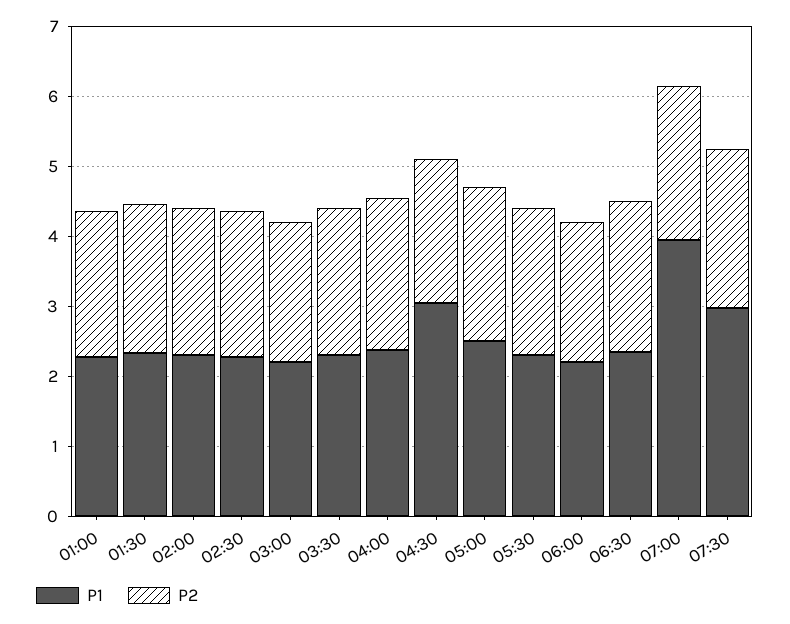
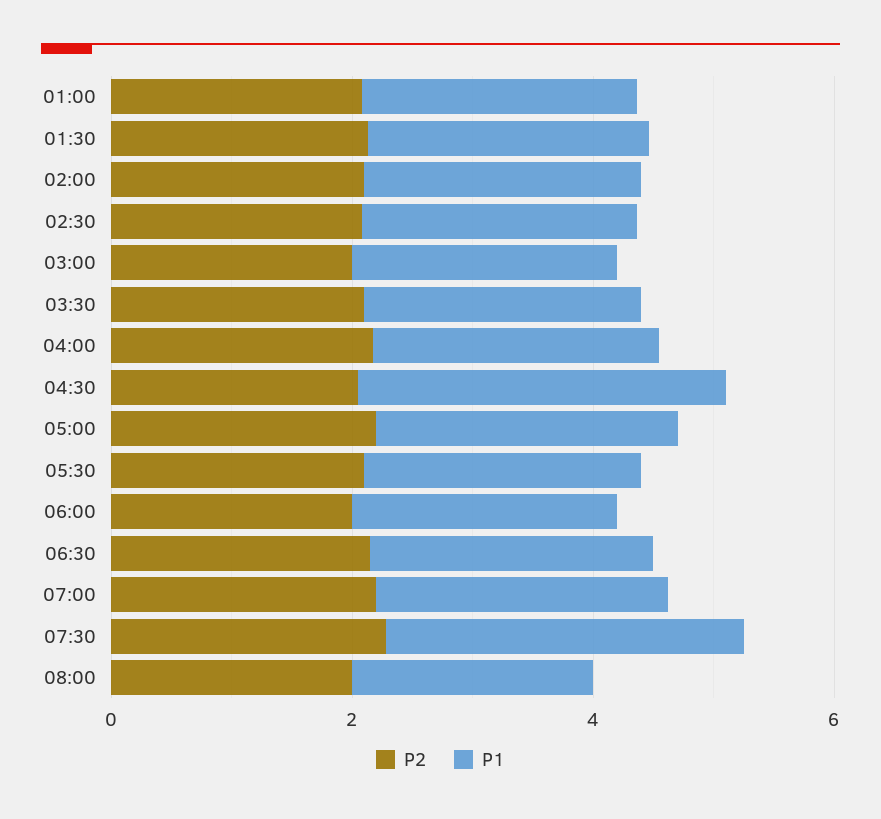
P1, 07:00: 4 -> 2.5
P2, 08:00: none -> 2
P1, 08:00: none -> 2

